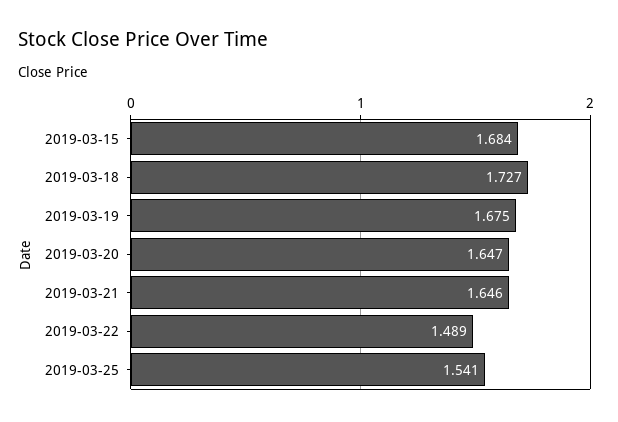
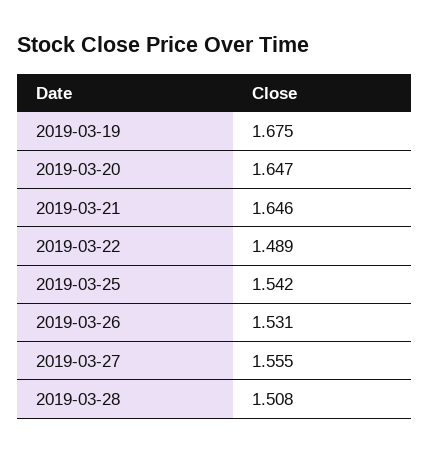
2019-03-15: 1.684 -> none
2019-03-18: 1.727 -> none
2019-03-25: 1.541 -> 1.542
2019-03-26: none -> 1.531
2019-03-27: none -> 1.555
2019-03-28: none -> 1.508

